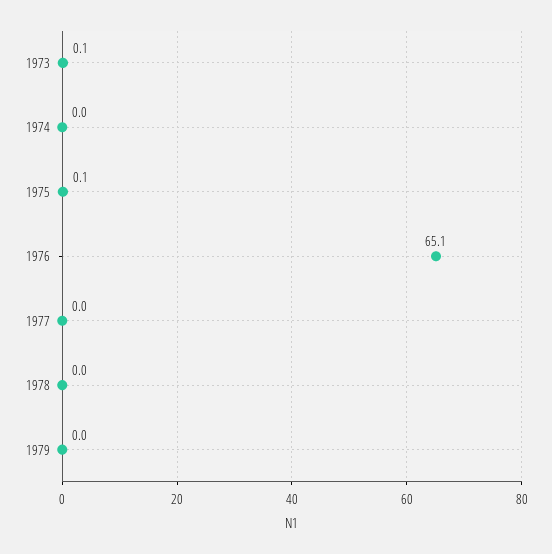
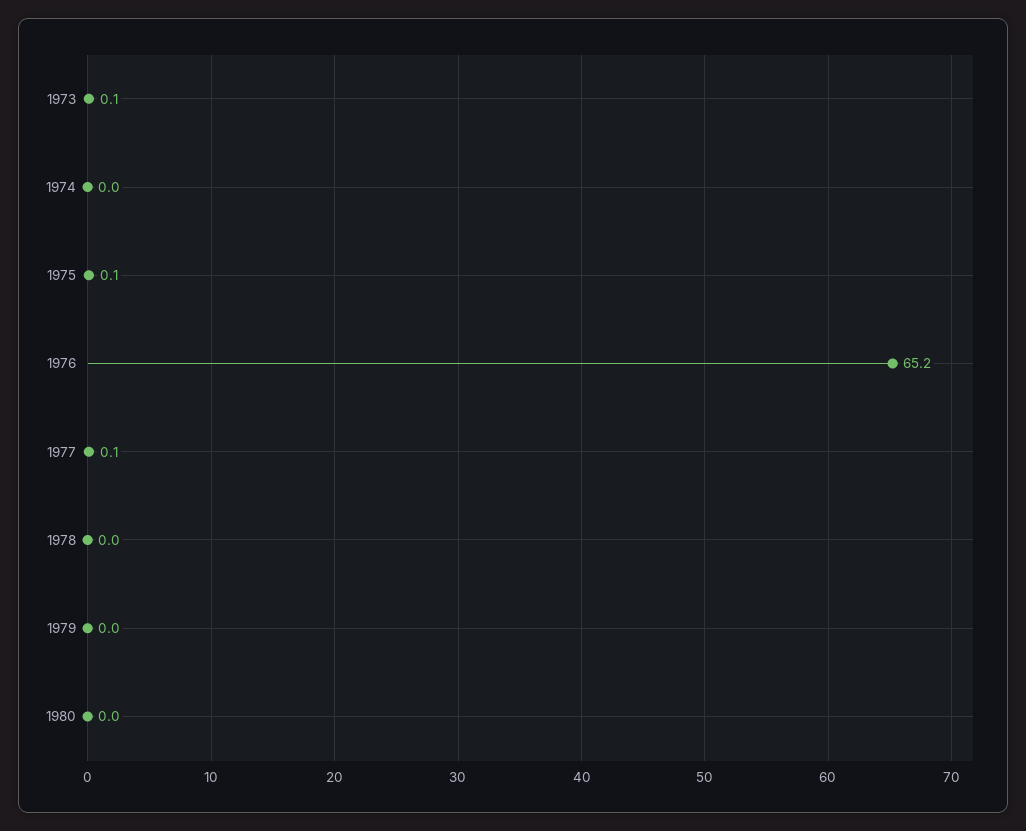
1976: 65.1 -> 65.2
1977: 0 -> 0.1
1980: none -> 0

